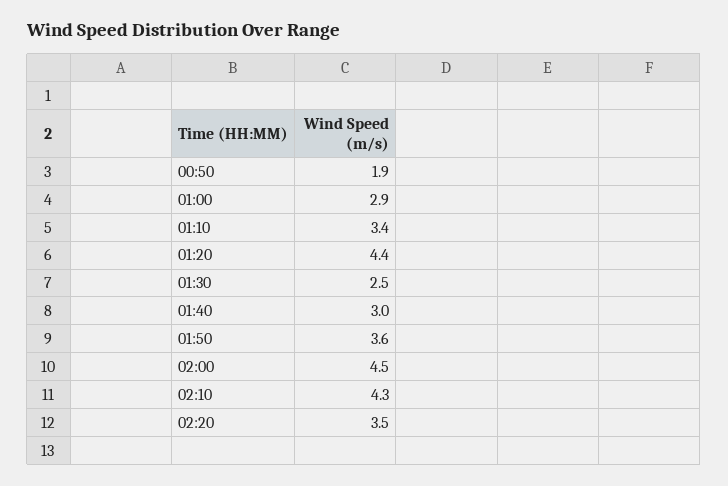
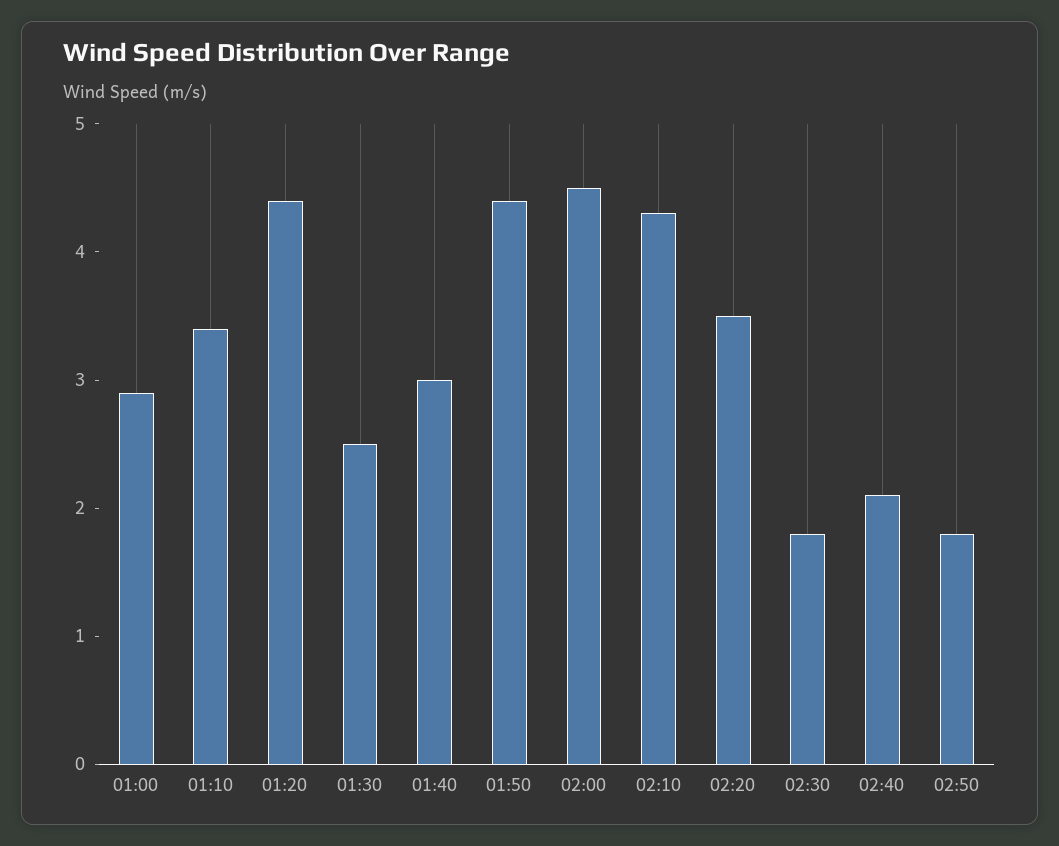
00:50: 1.9 -> none
01:50: 3.6 -> 4.4
02:30: none -> 1.8
02:40: none -> 2.1
02:50: none -> 1.8

